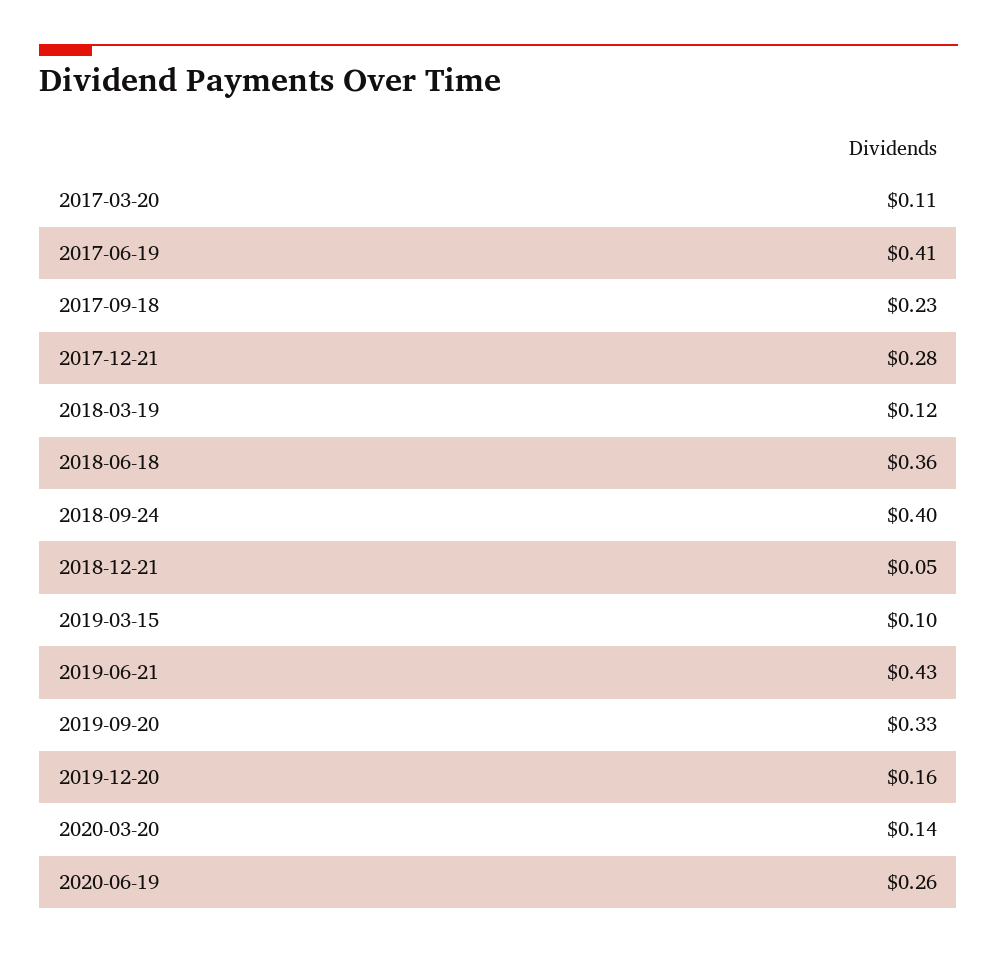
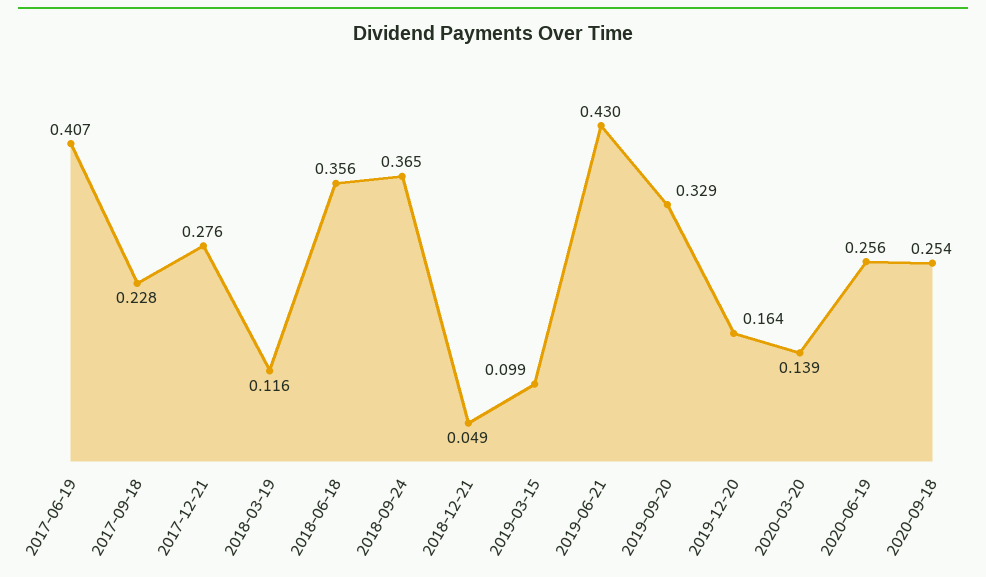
2017-03-20: 0.11 -> none
2018-09-24: 0.4 -> 0.365
2020-09-18: none -> 0.254

